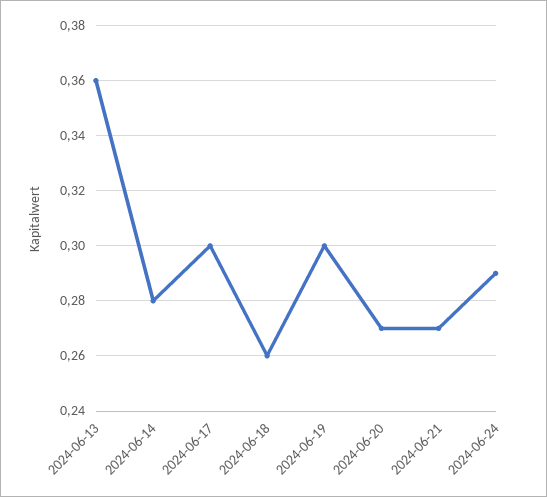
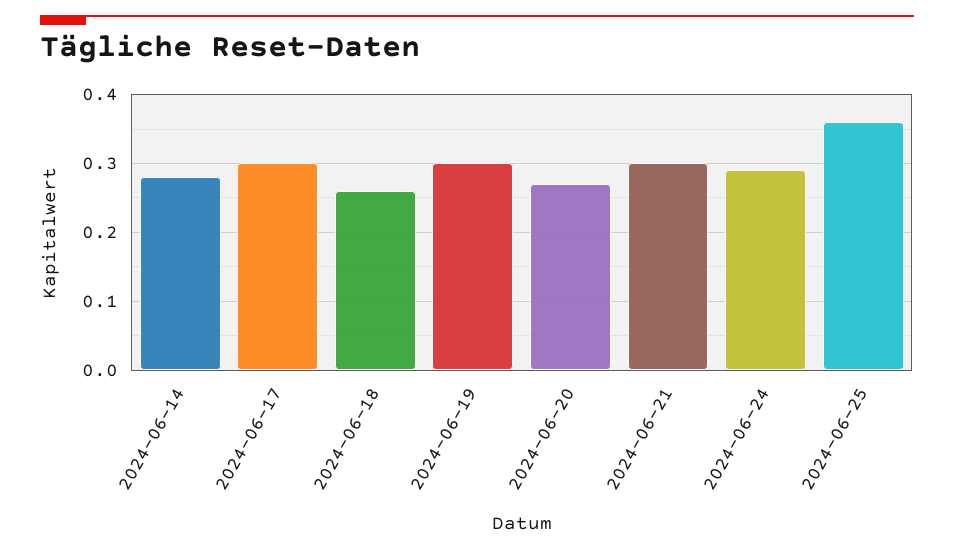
2024-06-13: 0.36 -> none
2024-06-21: 0.27 -> 0.3
2024-06-25: none -> 0.36

